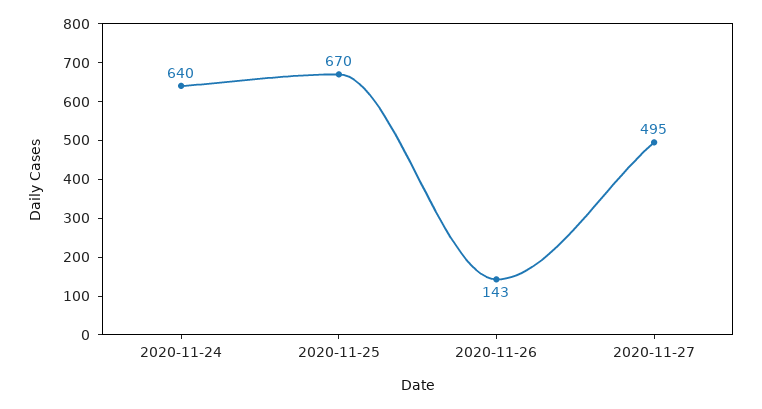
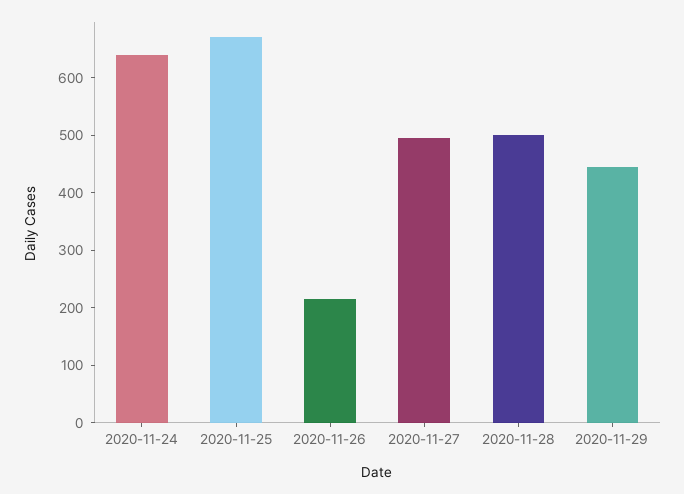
2020-11-26: 143 -> 220
2020-11-28: none -> 500
2020-11-29: none -> 440

